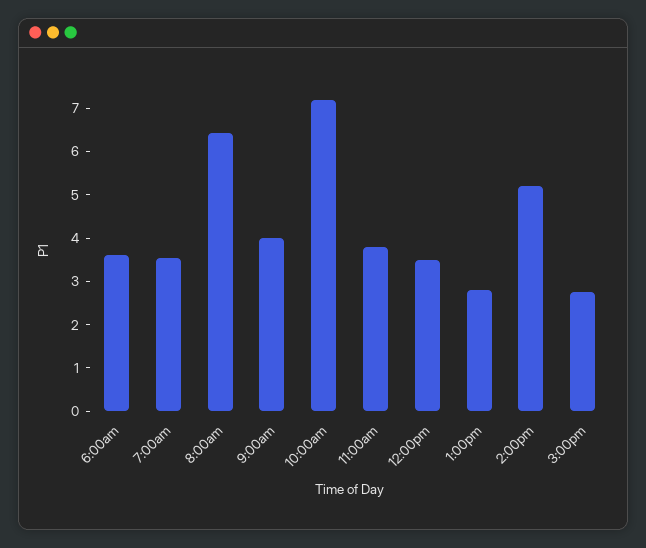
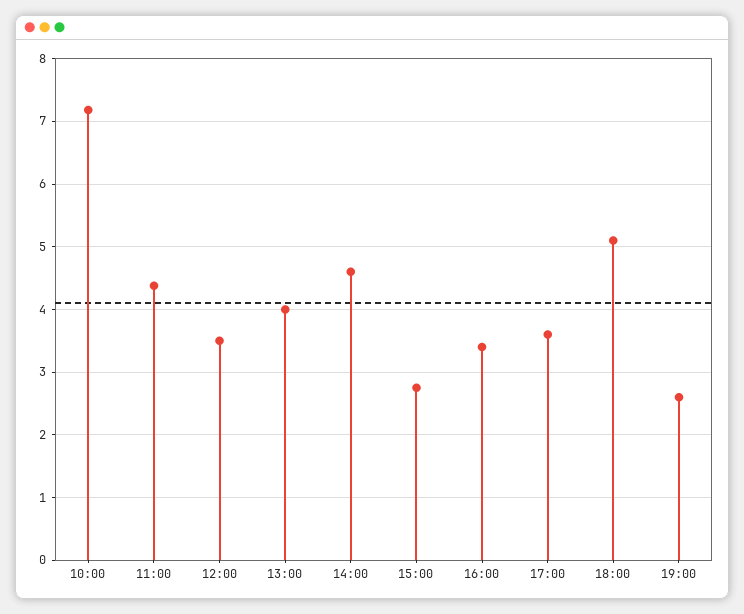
6:00am: 3.6 -> none
7:00am: 3.6 -> none
8:00am: 6.4 -> none
9:00am: 4 -> none
11:00am: 3.8 -> 4.4
1:00pm: 2.8 -> 4
2:00pm: 5.2 -> 4.6
16:00: none -> 3.4
17:00: none -> 3.6
18:00: none -> 5.1
19:00: none -> 2.6

